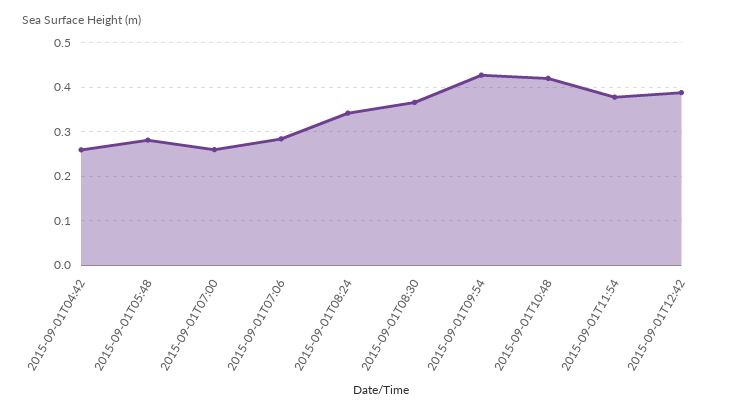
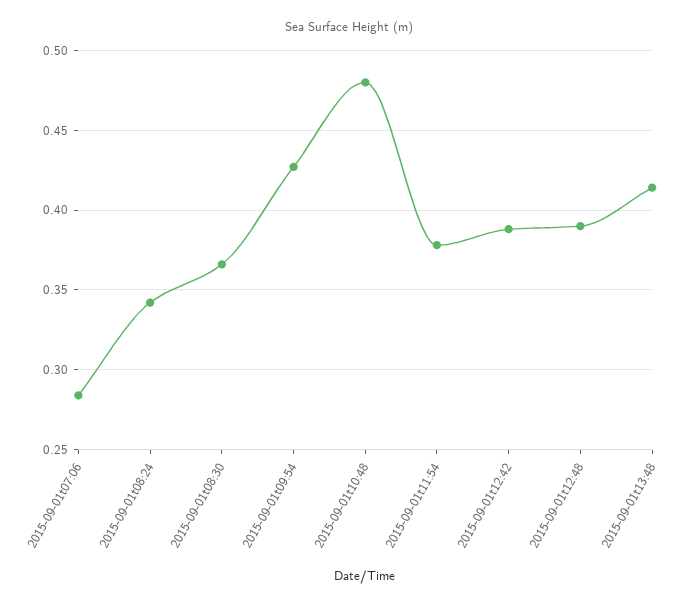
2015-09-01T04:42: 0.26 -> none
2015-09-01T05:48: 0.28 -> none
2015-09-01T07:00: 0.26 -> none
2015-09-01T10:48: 0.42 -> 0.48
2015-09-01t12:48: none -> 0.39
2015-09-01t13:48: none -> 0.415

